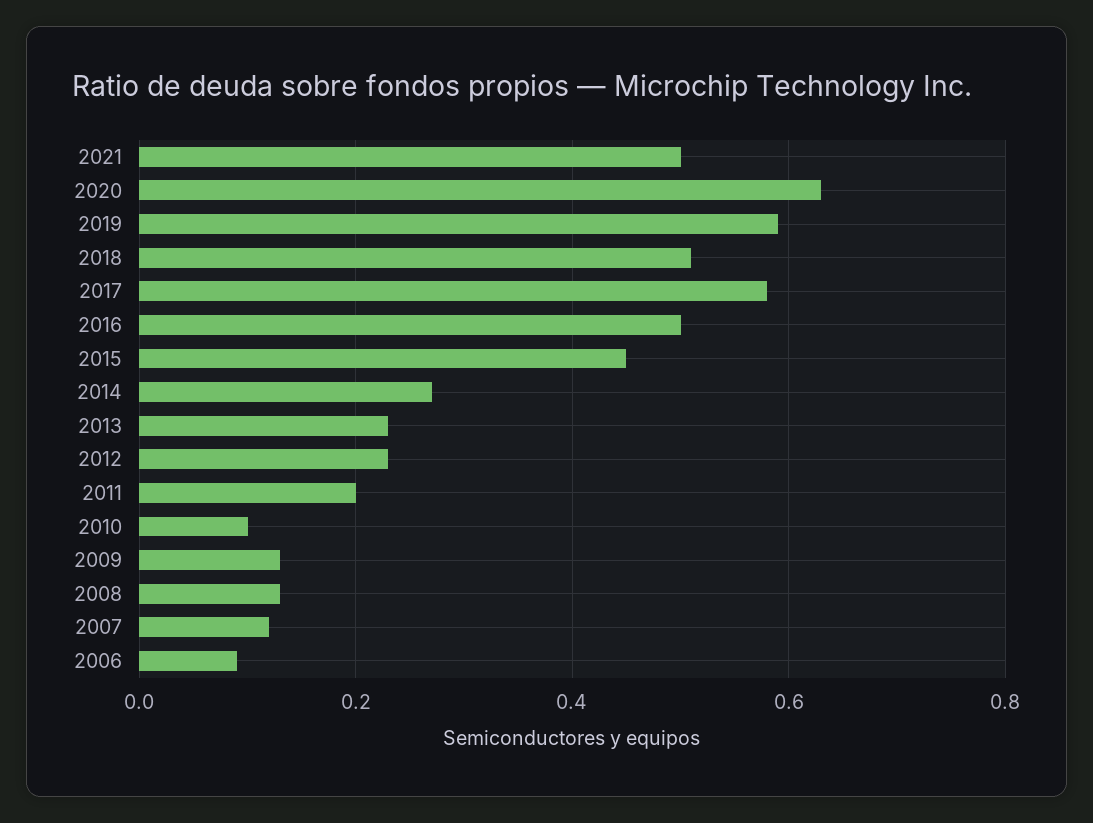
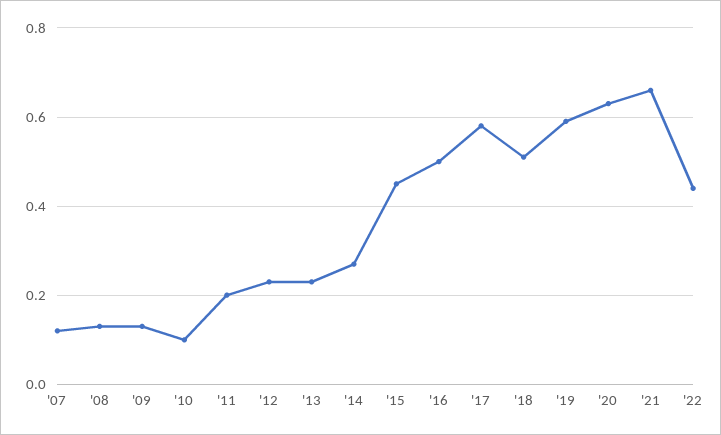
2021: 0.5 -> 0.65
2006: 0.1 -> none
'22: none -> 0.45

